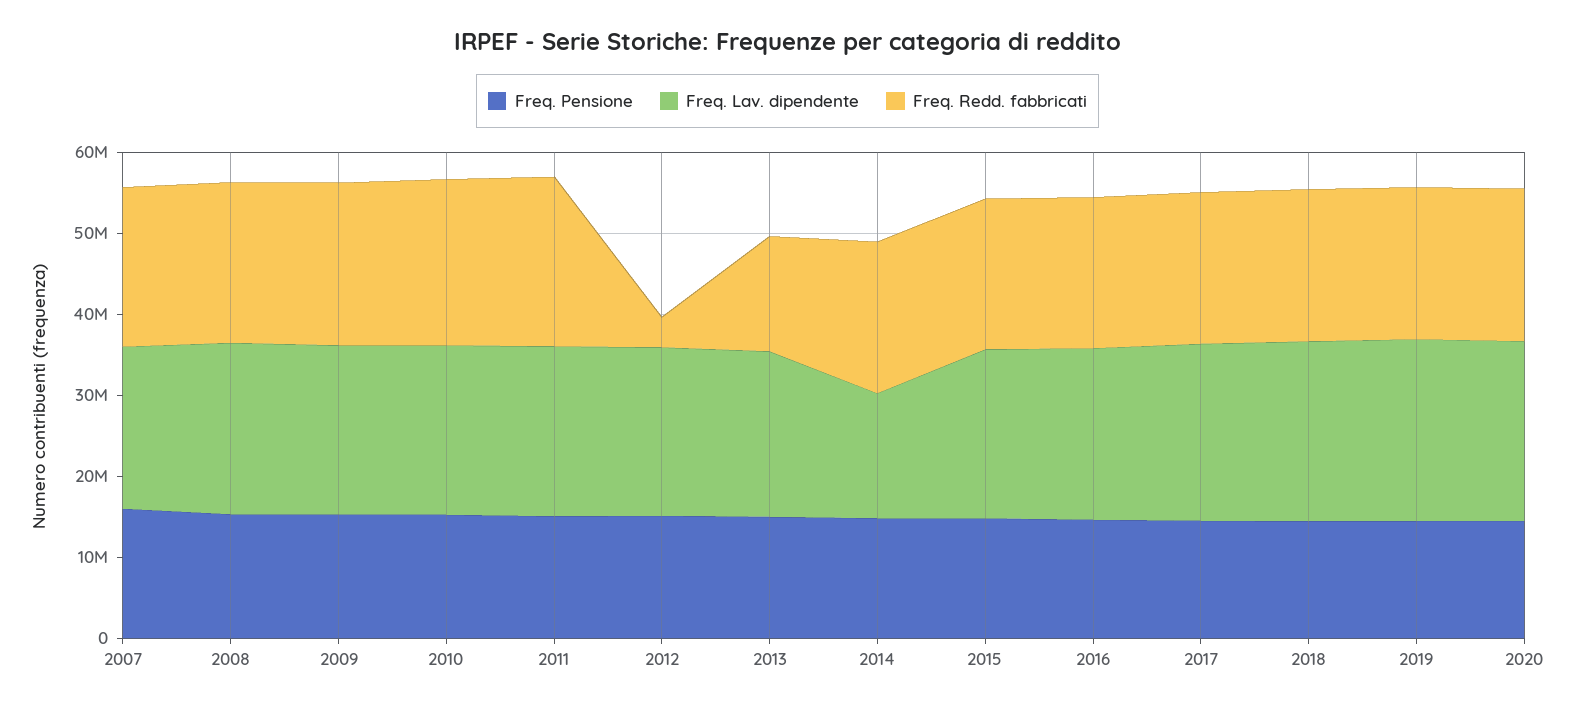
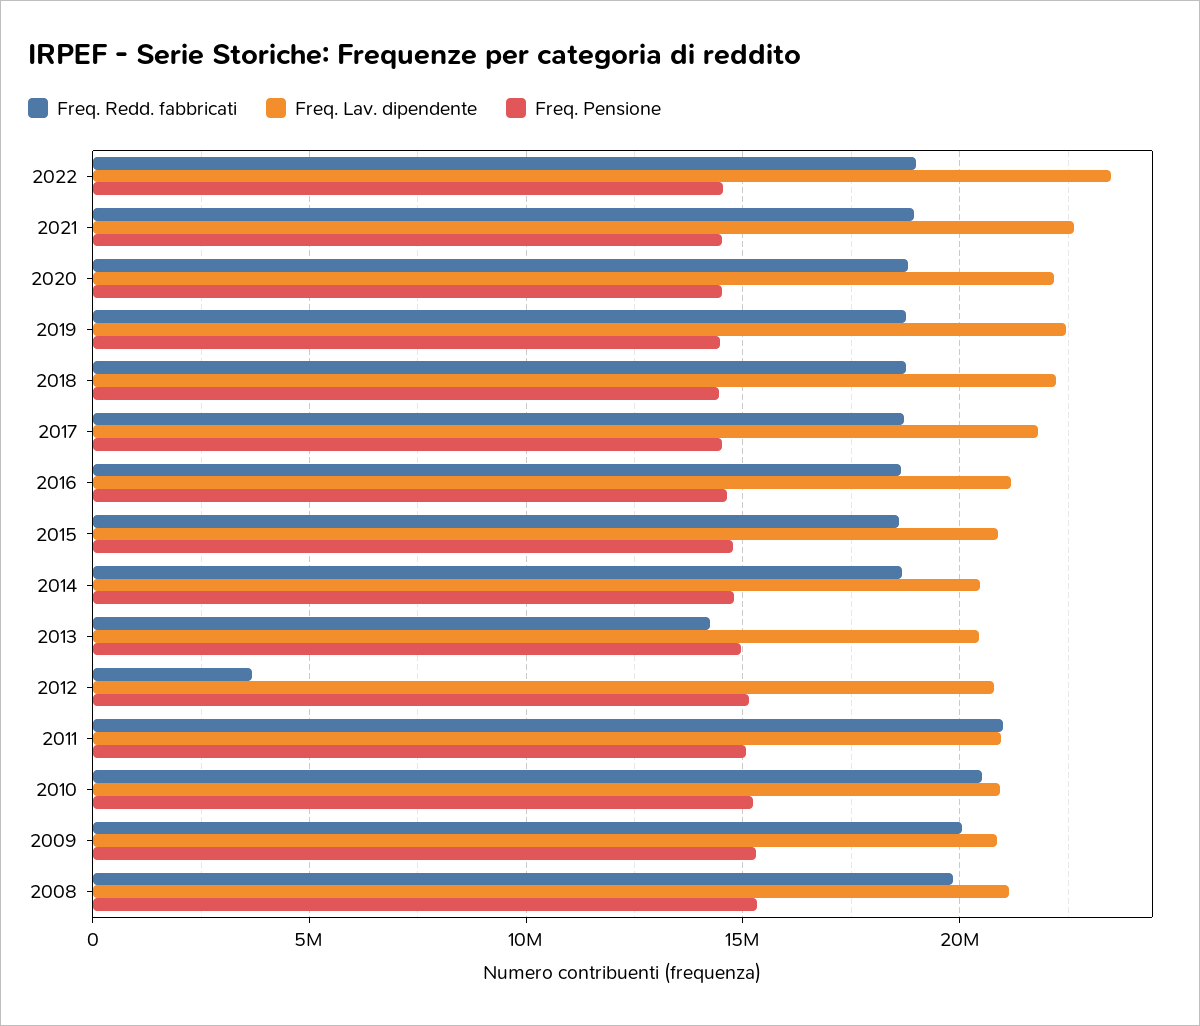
Freq. Pensione, 2007: 16000000 -> none
Freq. Lav. dipendente, 2007: 20000000 -> none
Freq. Redd. fabbricati, 2007: 20000000 -> none
Freq. Lav. dipendente, 2014: 16000000 -> 20500000
Freq. Redd. fabbricati, 2022: none -> 19000000
Freq. Lav. dipendente, 2022: none -> 23500000
Freq. Pensione, 2022: none -> 14500000
Freq. Redd. fabbricati, 2021: none -> 19000000
Freq. Lav. dipendente, 2021: none -> 22500000
Freq. Pensione, 2021: none -> 14500000

